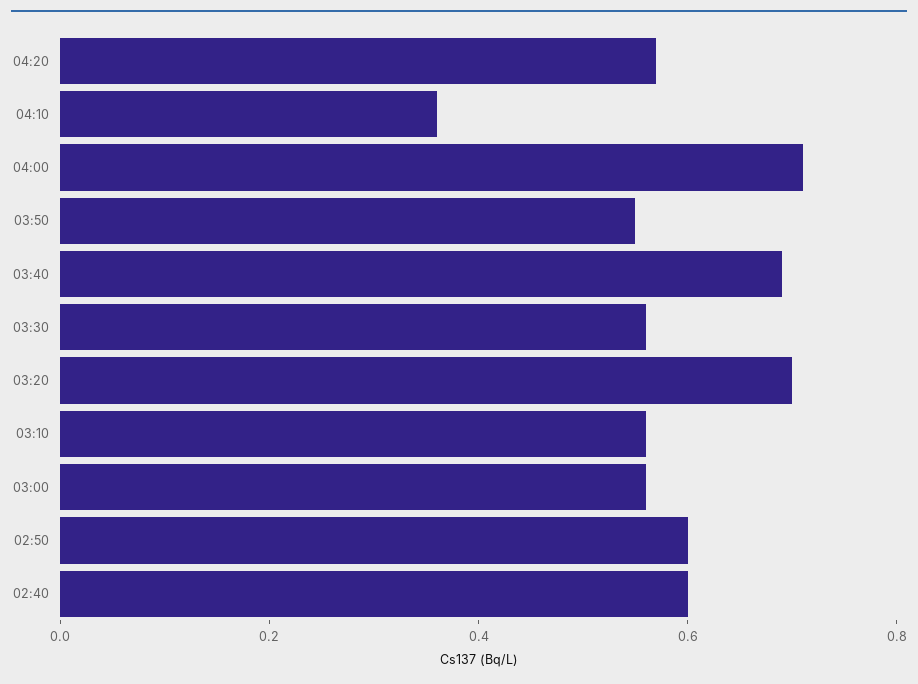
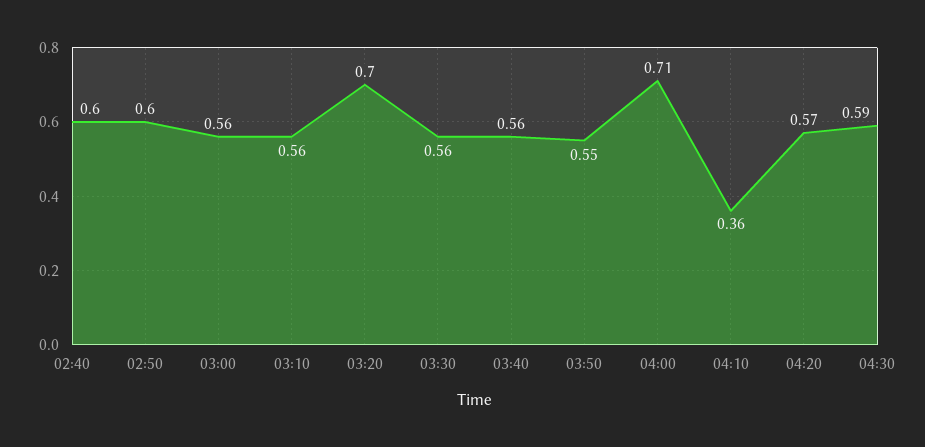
03:40: 0.7 -> 0.56
04:30: none -> 0.59

